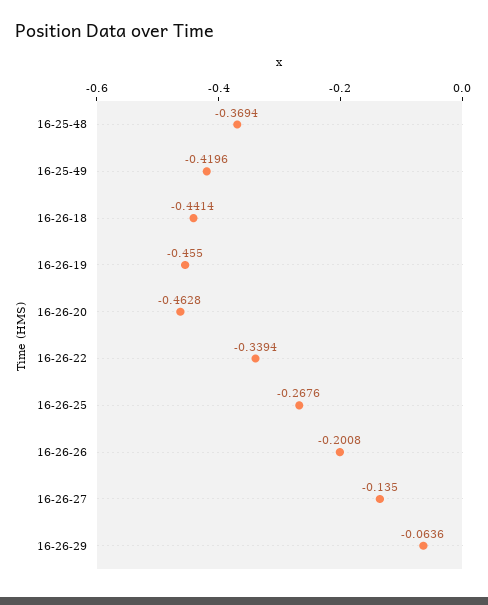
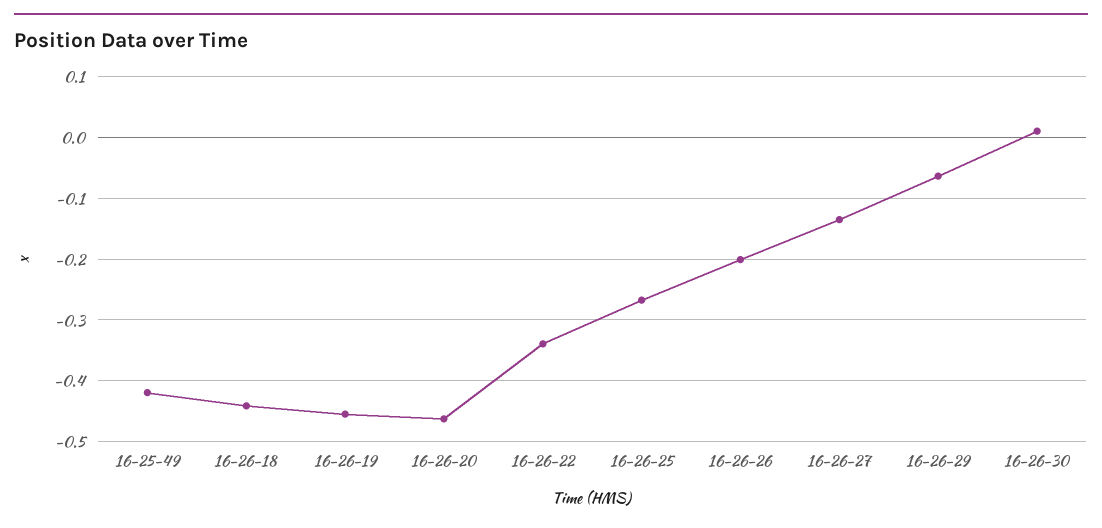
16-25-48: -0.3694 -> none
16-26-30: none -> 0.01

